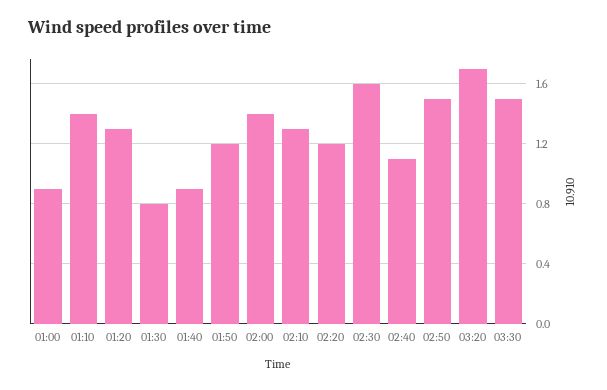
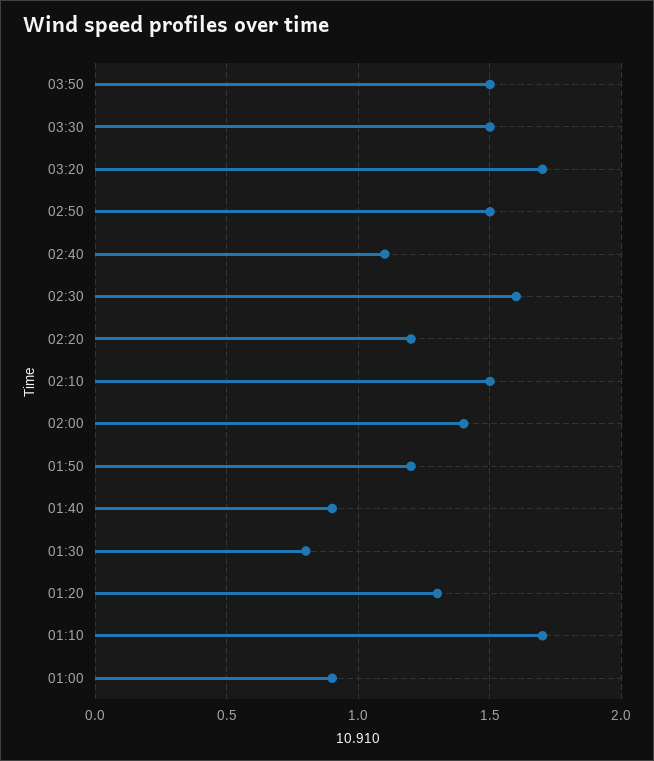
01:10: 1.4 -> 1.7
02:10: 1.3 -> 1.5
03:50: none -> 1.5

